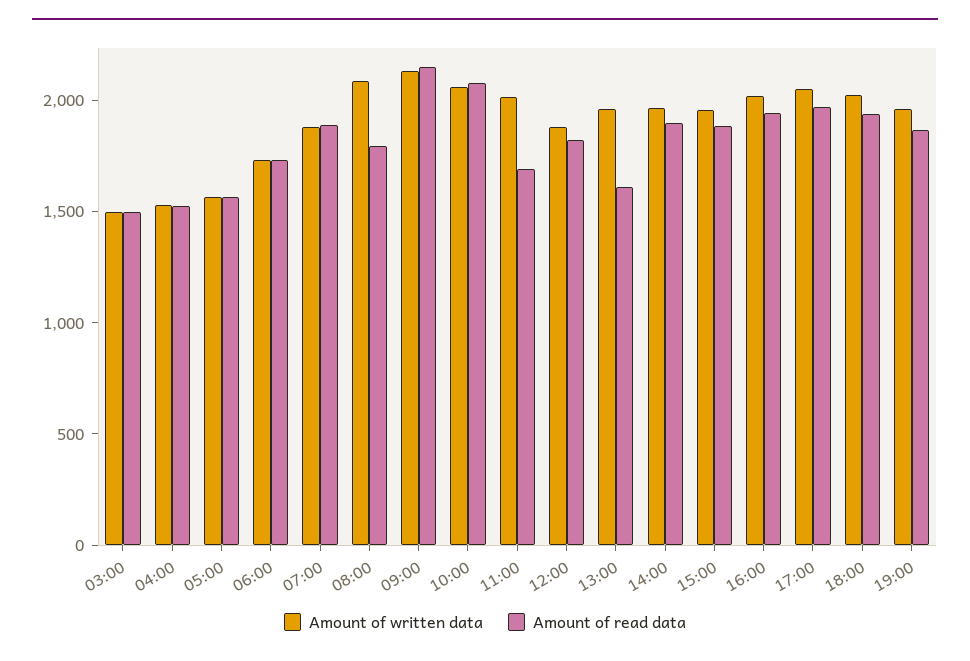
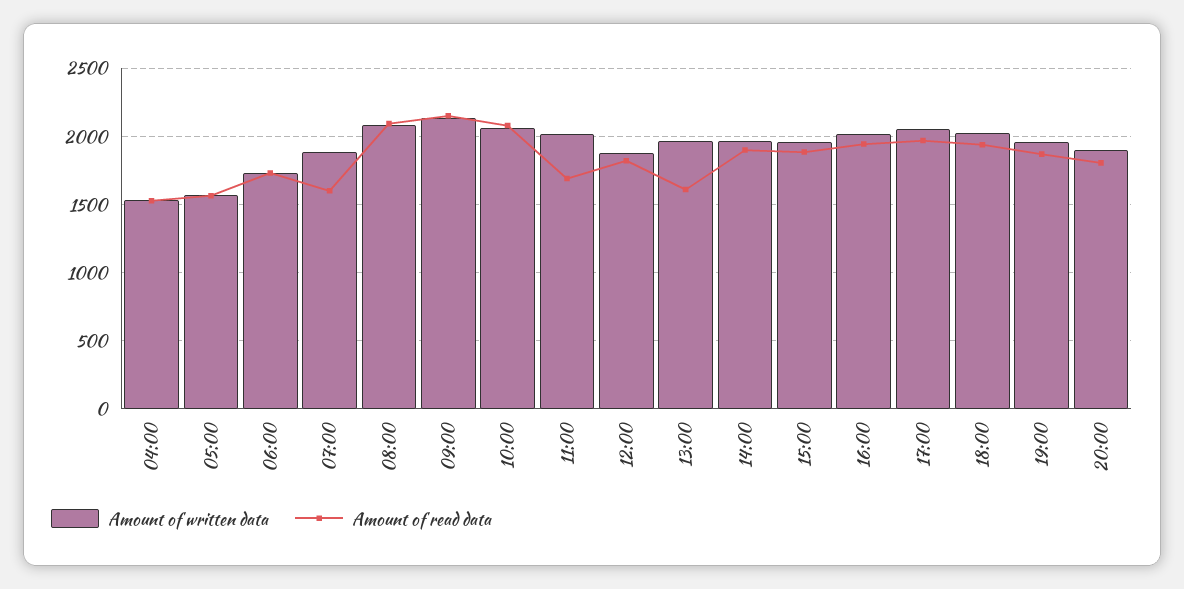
Amount of written data, 03:00: 1500 -> none
Amount of read data, 03:00: 1500 -> none
Amount of read data, 07:00: 1900 -> 1600
Amount of read data, 08:00: 1800 -> 2100
Amount of written data, 20:00: none -> 1900
Amount of read data, 20:00: none -> 1800

